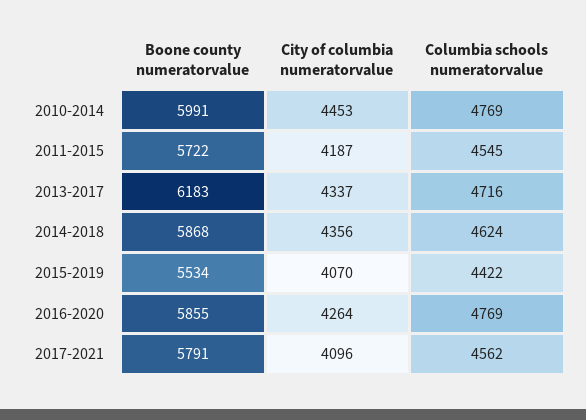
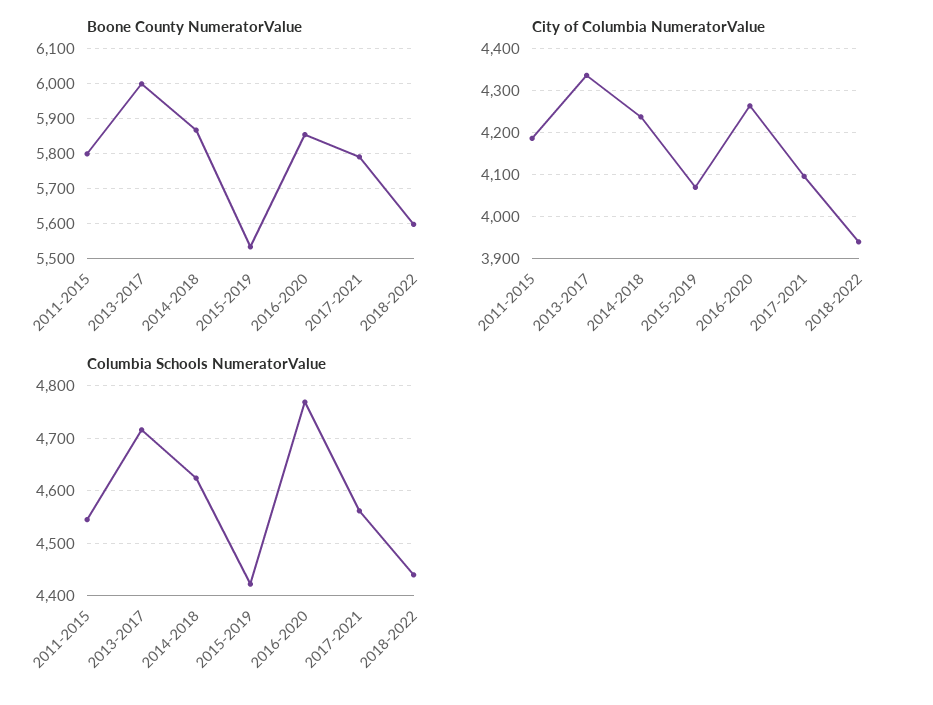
Boone county numeratorvalue, 2010-2014: 5991 -> none
City of columbia numeratorvalue, 2010-2014: 4453 -> none
Columbia schools numeratorvalue, 2010-2014: 4769 -> none
Boone county numeratorvalue, 2011-2015: 5722 -> 5800
Boone county numeratorvalue, 2013-2017: 6183 -> 6000
City of columbia numeratorvalue, 2014-2018: 4356 -> 4240
Boone county numeratorvalue, 2018-2022: none -> 5600
City of columbia numeratorvalue, 2018-2022: none -> 3940
Columbia schools numeratorvalue, 2018-2022: none -> 4440

